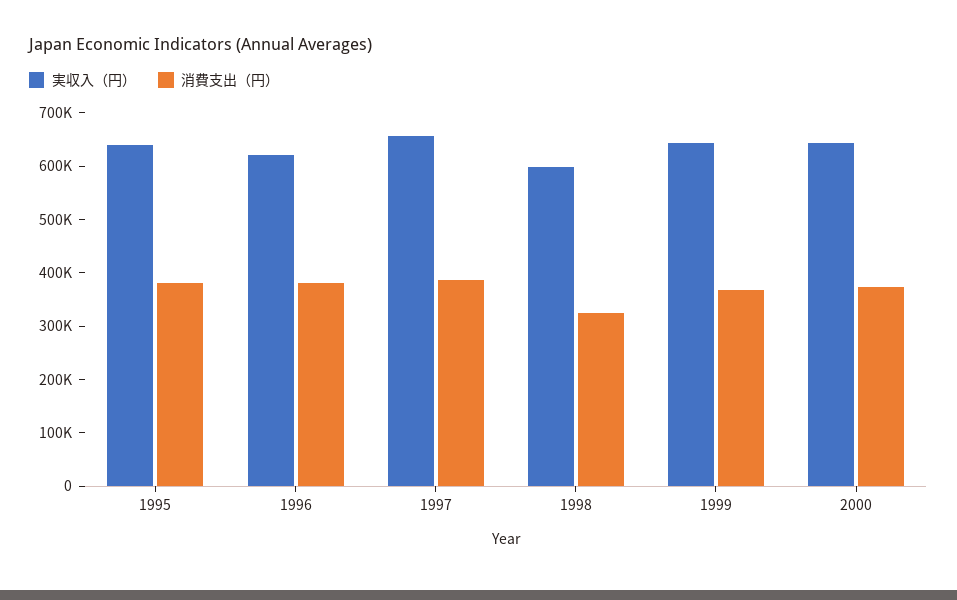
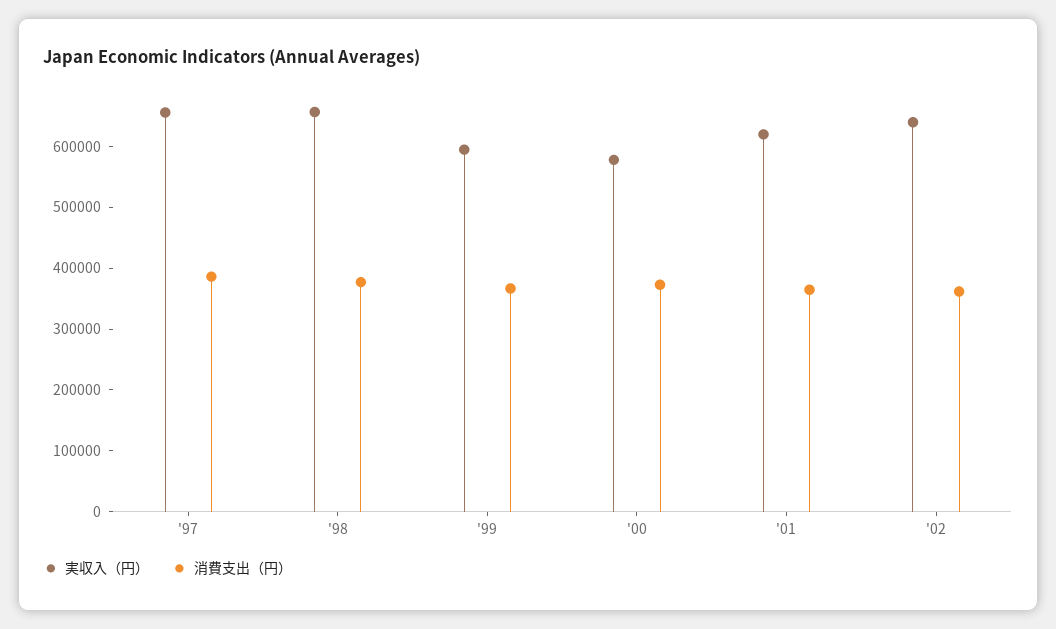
実収入（円）, 1995: 640000 -> none
消費支出（円）, 1995: 380000 -> none
実収入（円）, 1996: 620000 -> none
消費支出（円）, 1996: 380000 -> none
実収入（円）, 1998: 600000 -> 660000
消費支出（円）, 1998: 320000 -> 380000
実収入（円）, 1999: 640000 -> 600000
実収入（円）, 2000: 640000 -> 580000
実収入（円）, '01: none -> 620000
消費支出（円）, '01: none -> 360000
実収入（円）, '02: none -> 640000
消費支出（円）, '02: none -> 360000

